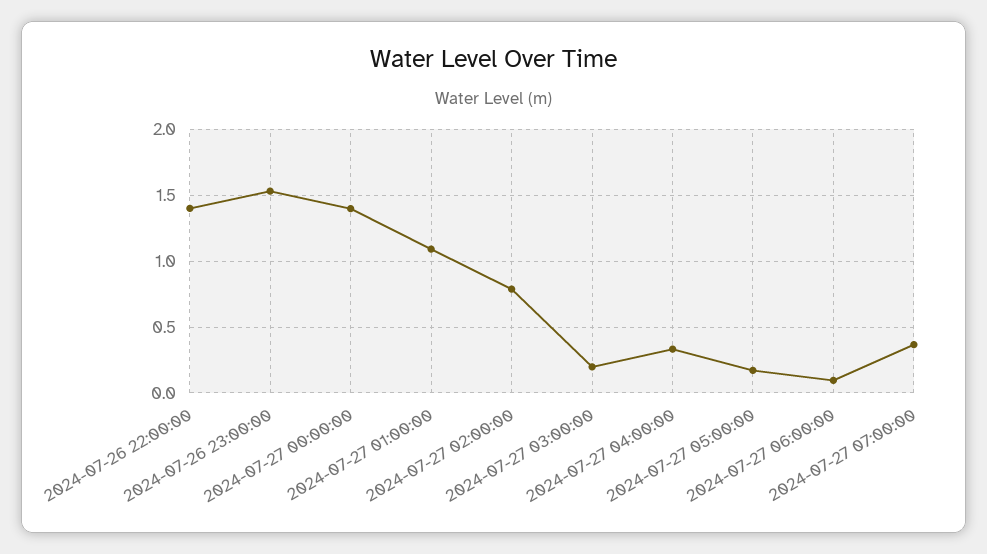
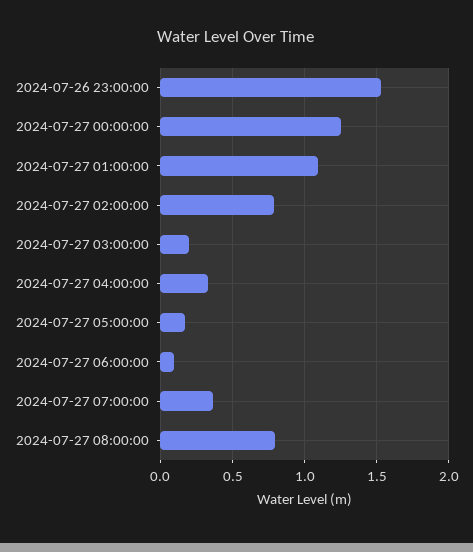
2024-07-26 22:00:00: 1.4 -> none
2024-07-27 00:00:00: 1.4 -> 1.25
2024-07-27 08:00:00: none -> 0.8

